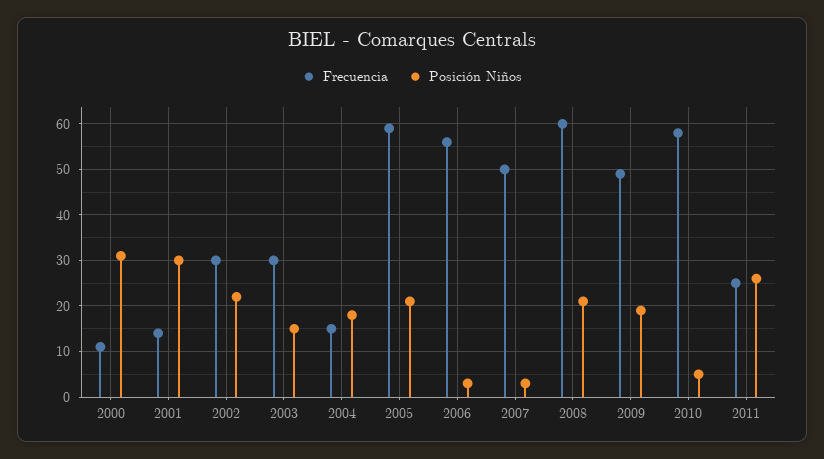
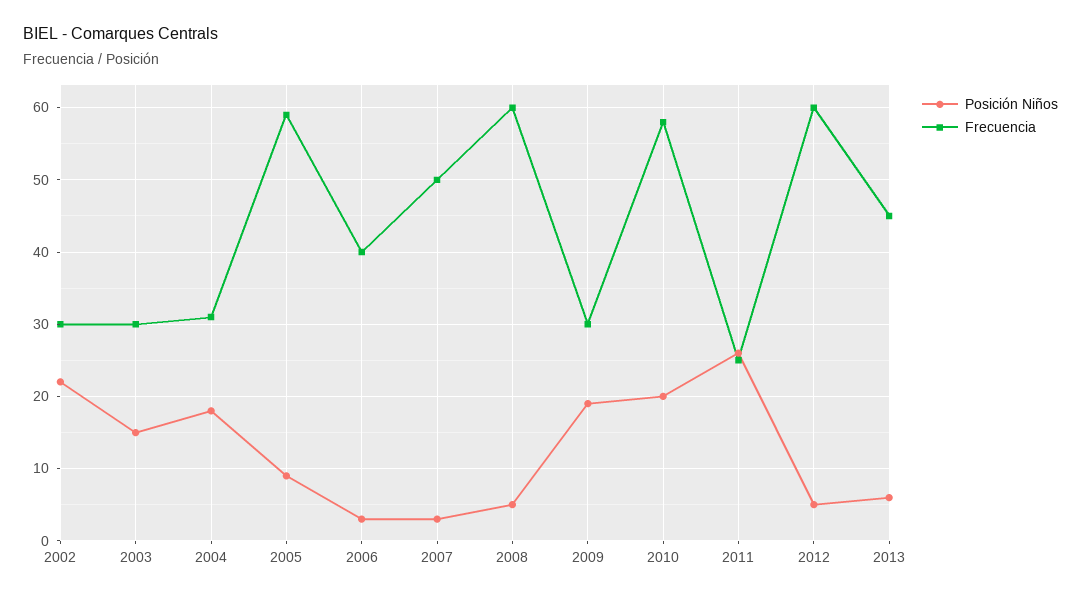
Frecuencia, 2000: 10 -> none
Posición Niños, 2000: 30 -> none
Frecuencia, 2001: 15 -> none
Posición Niños, 2001: 30 -> none
Frecuencia, 2004: 15 -> 31
Posición Niños, 2005: 20 -> 9
Frecuencia, 2006: 55 -> 40
Posición Niños, 2008: 20 -> 5
Frecuencia, 2009: 50 -> 30
Posición Niños, 2010: 5 -> 20
Posición Niños, 2012: none -> 5
Frecuencia, 2012: none -> 60
Posición Niños, 2013: none -> 6
Frecuencia, 2013: none -> 45

